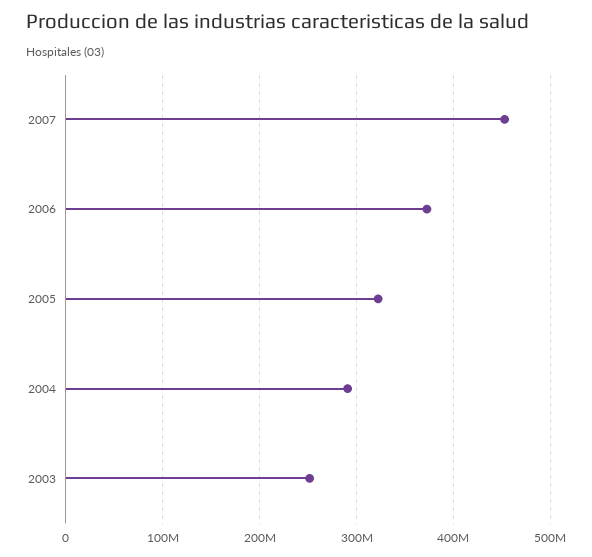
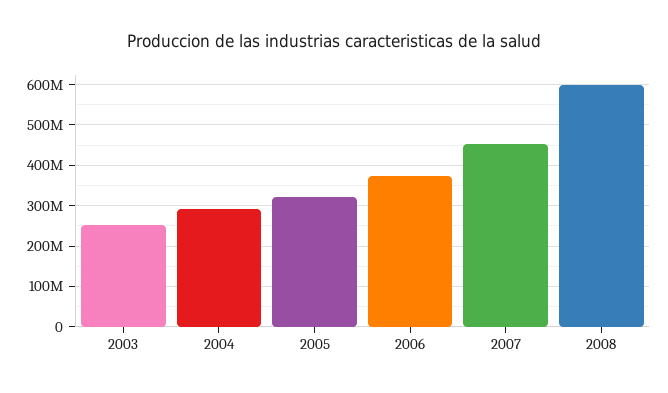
2008: none -> 600000000

